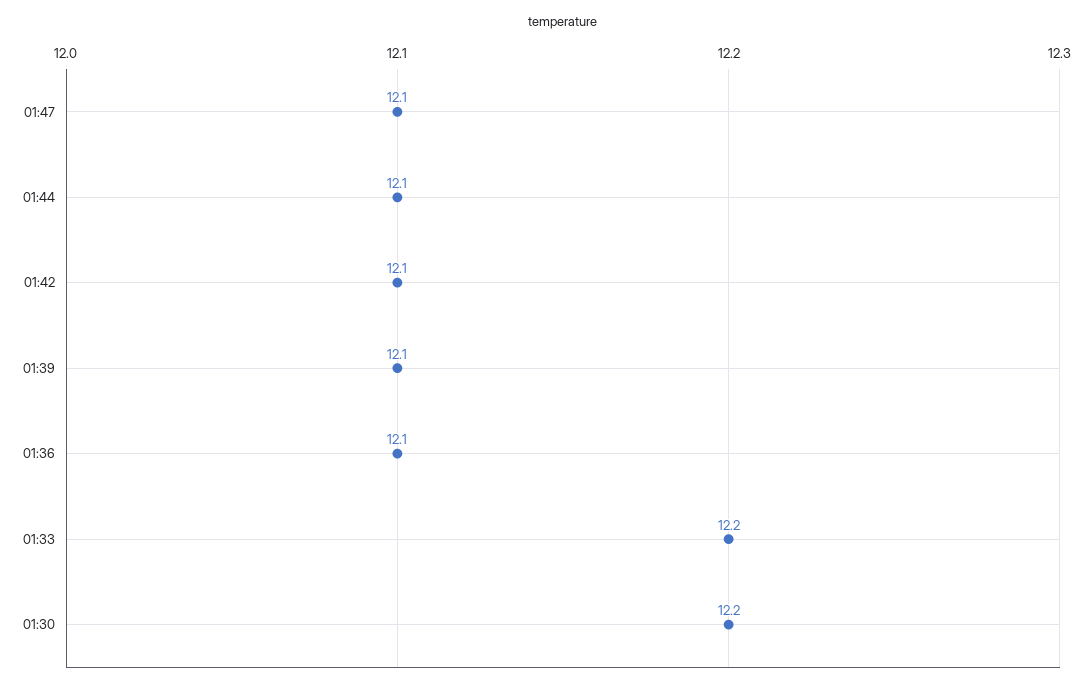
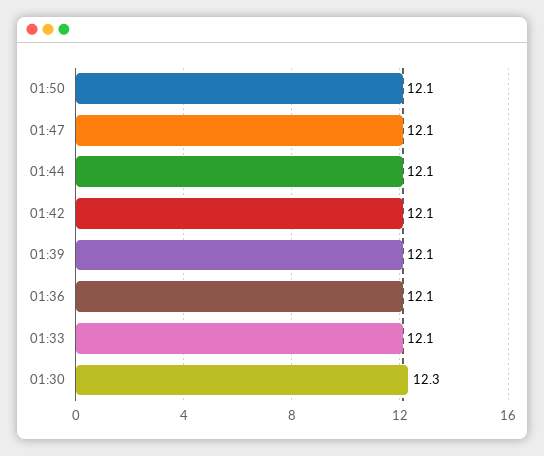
01:33: 12.2 -> 12.1
01:30: 12.2 -> 12.3
01:50: none -> 12.1

